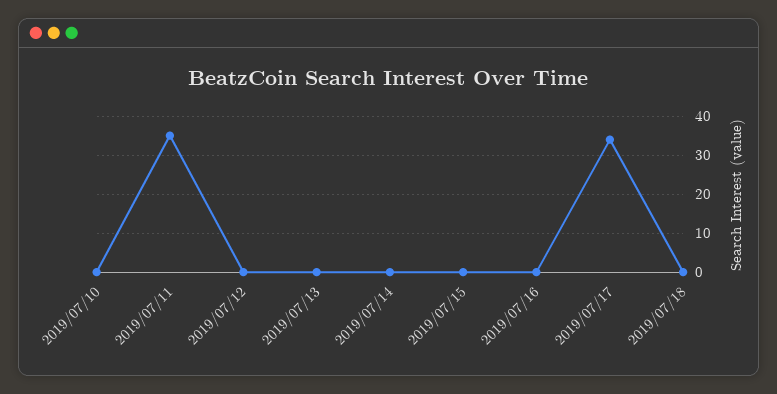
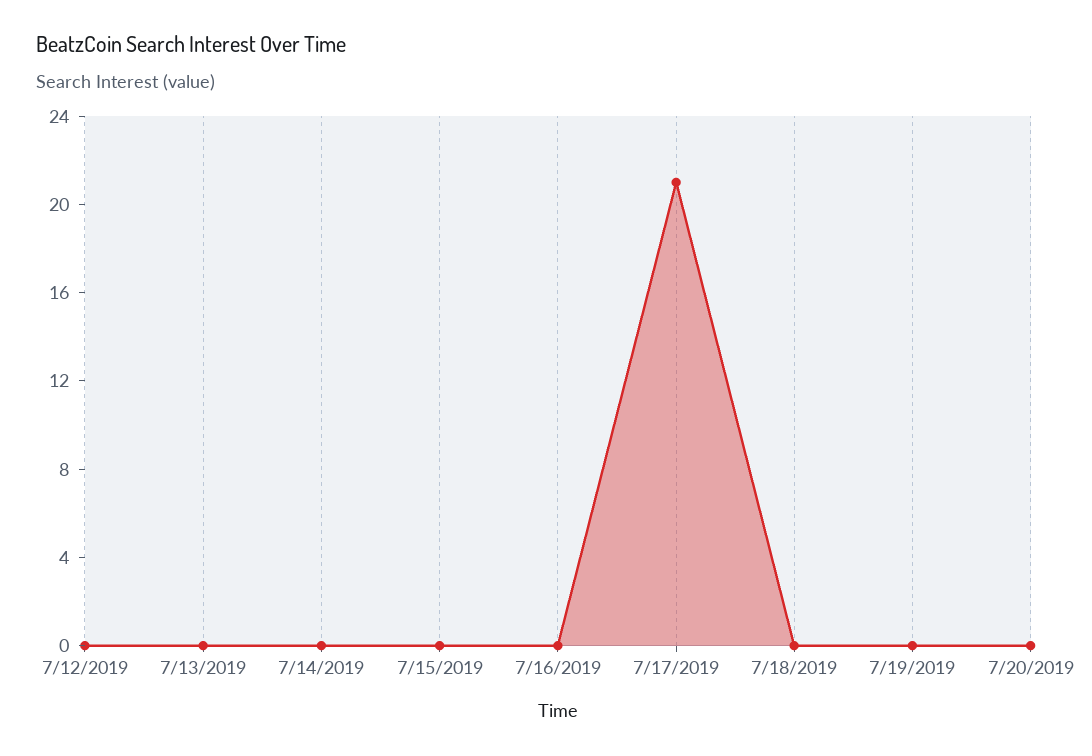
2019/07/10: 0 -> none
2019/07/11: 35 -> none
2019/07/17: 35 -> 21
7/19/2019: none -> 0
7/20/2019: none -> 0

